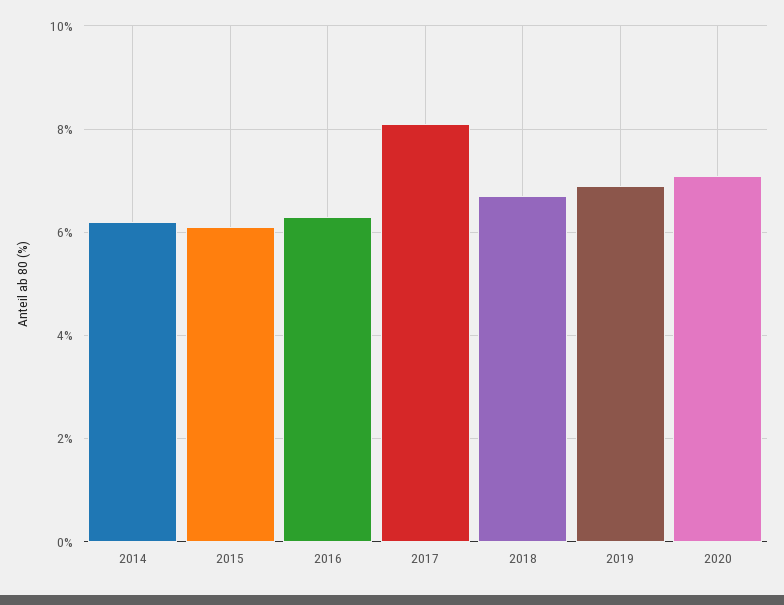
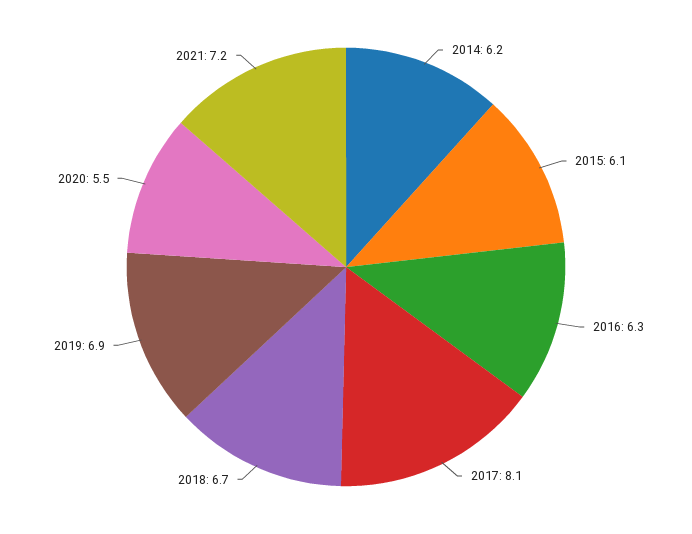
2020: 7 -> 5.5
2021: none -> 7.2

